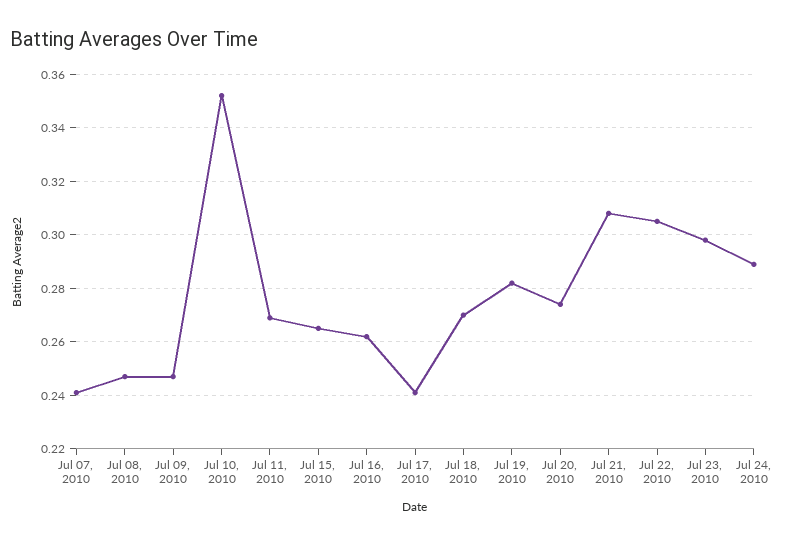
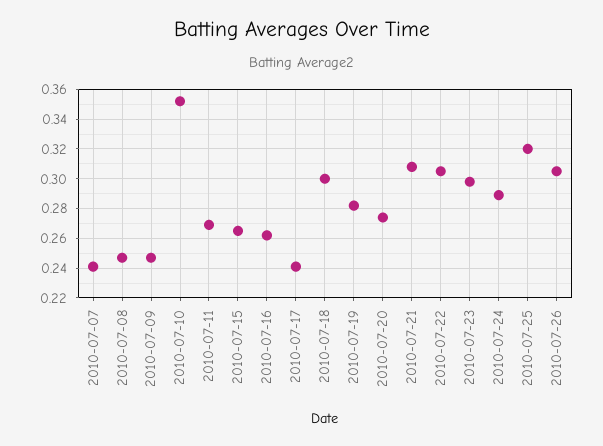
Jul 18, 2010: 0.27 -> 0.3
2010-07-25: none -> 0.32
2010-07-26: none -> 0.305

